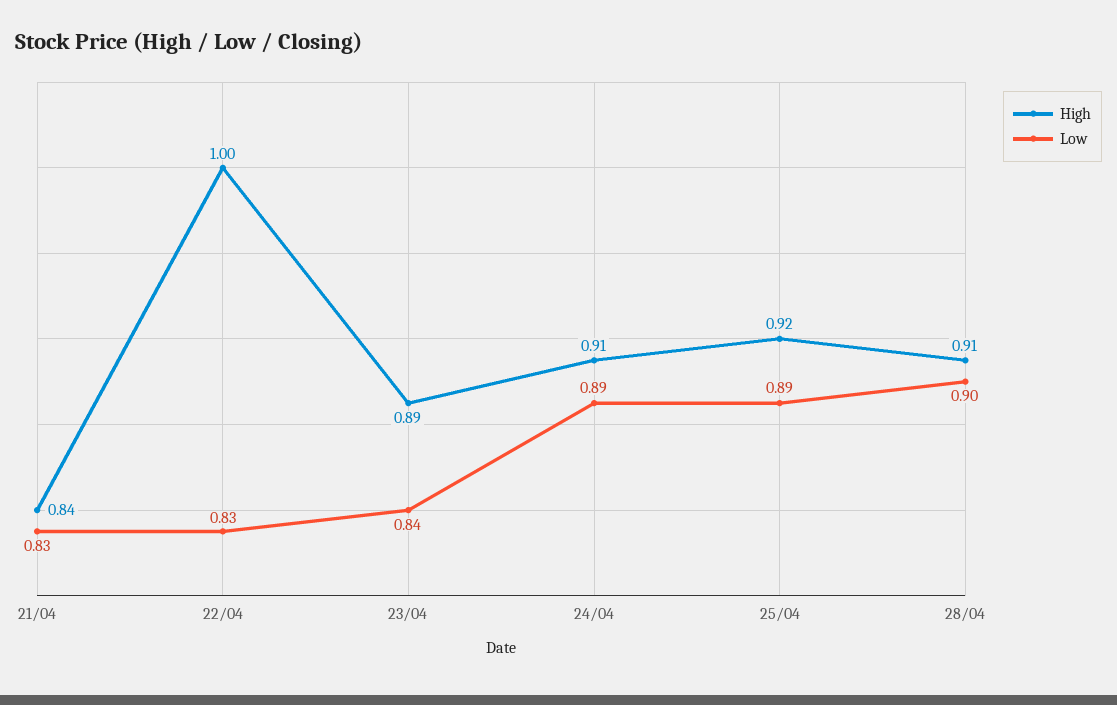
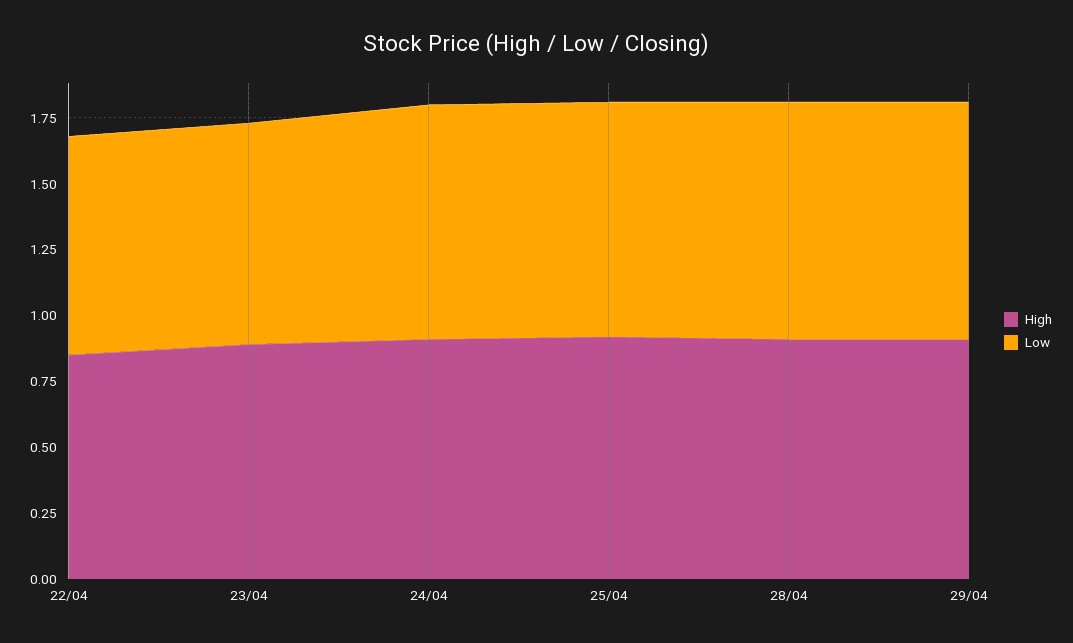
High, 21/04: 0.84 -> none
Low, 21/04: 0.83 -> none
High, 22/04: 1 -> 0.85
High, 29/04: none -> 0.9
Low, 29/04: none -> 0.9

